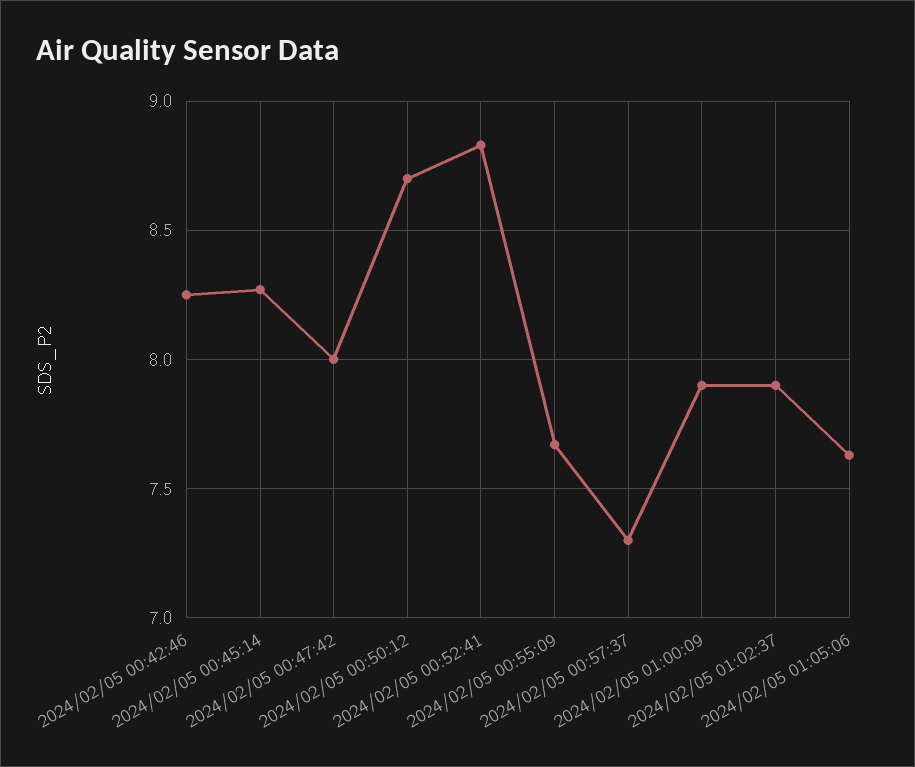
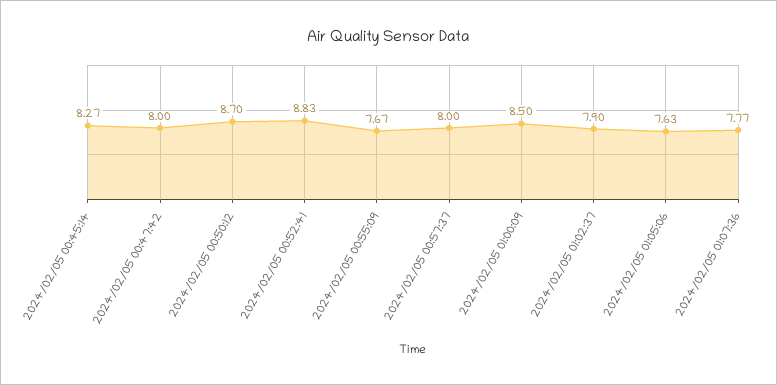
2024/02/05 00:42:46: 8.25 -> none
2024/02/05 00:57:37: 7.3 -> 8
2024/02/05 01:00:09: 7.9 -> 8.5
2024/02/05 01:07:36: none -> 7.77

